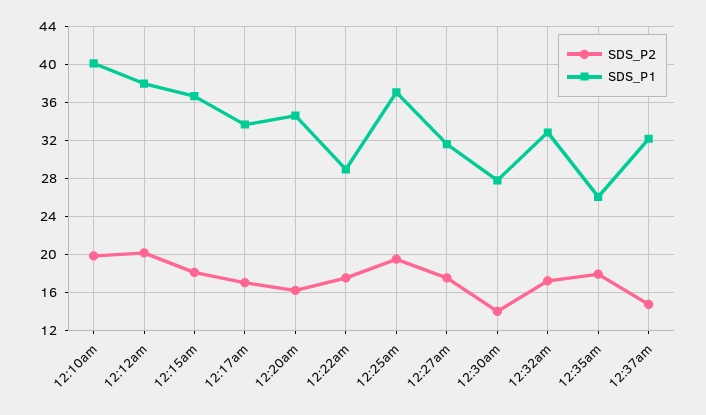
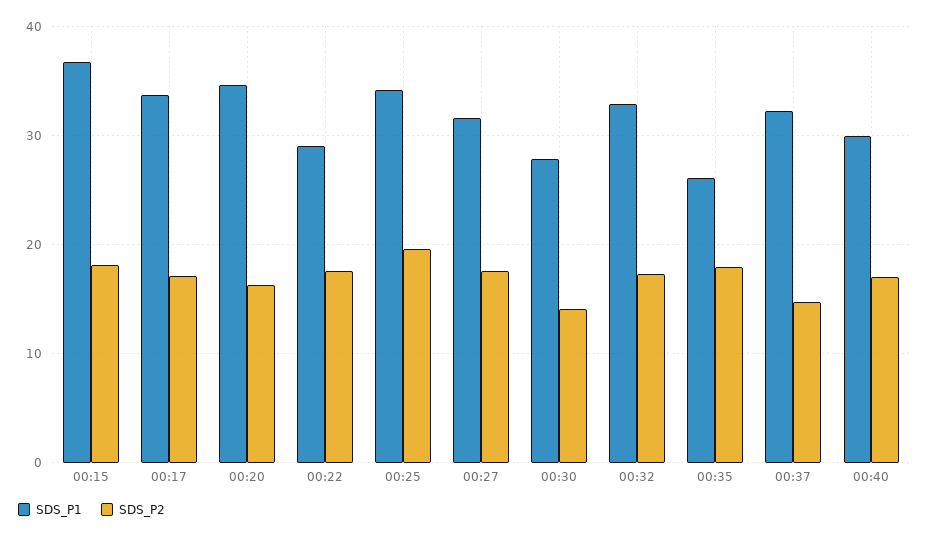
SDS_P2, 12:10am: 20 -> none
SDS_P1, 12:10am: 40 -> none
SDS_P2, 12:12am: 20 -> none
SDS_P1, 12:12am: 38 -> none
SDS_P1, 12:25am: 37 -> 34
SDS_P1, 00:40: none -> 30
SDS_P2, 00:40: none -> 17

